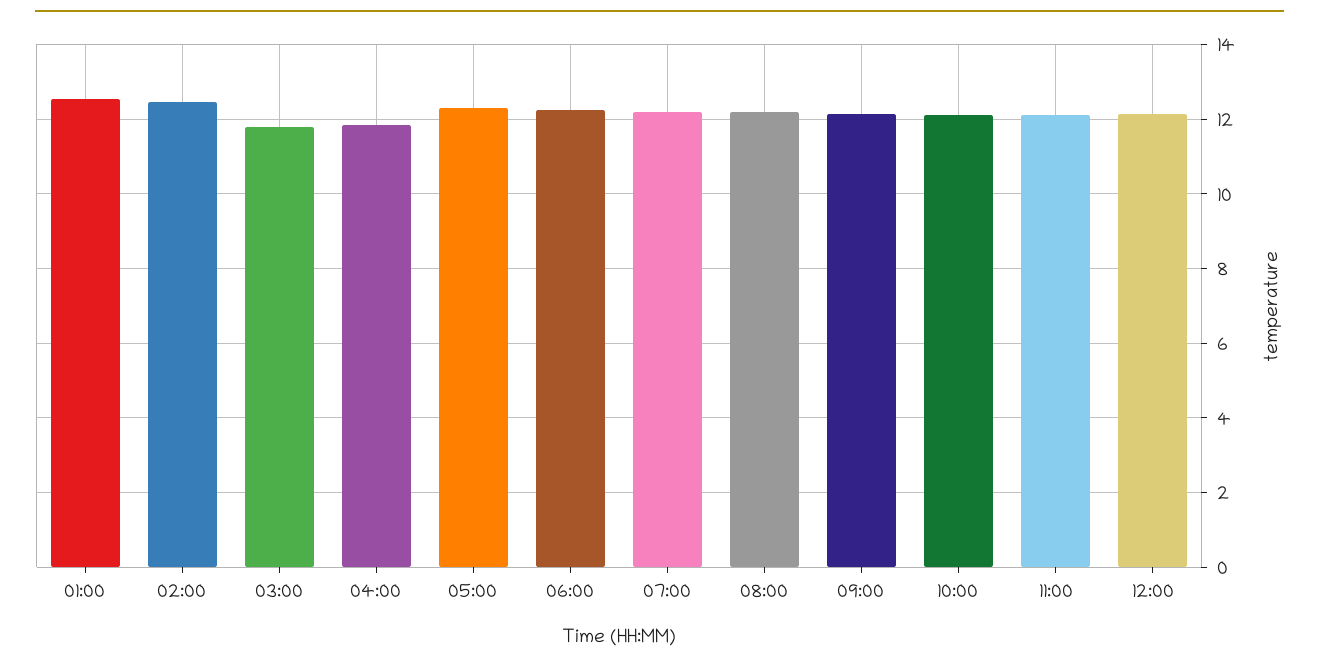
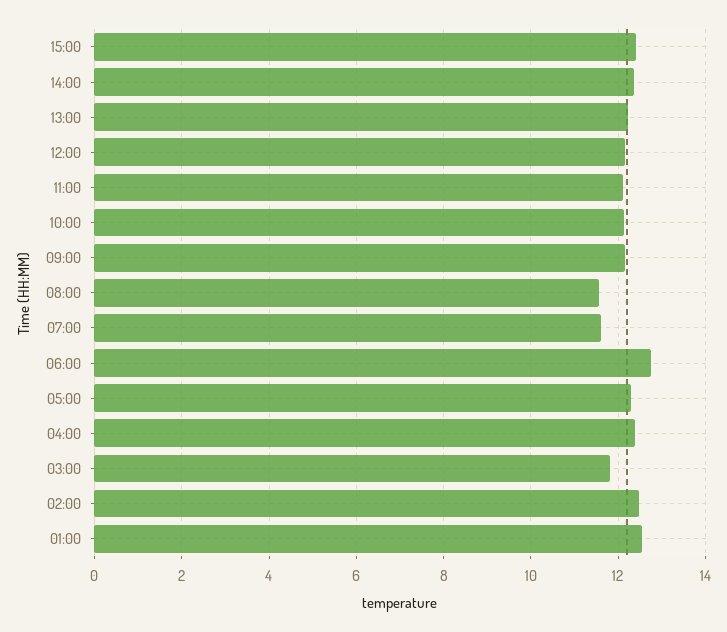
04:00: 11.8 -> 12.4
06:00: 12.2 -> 12.8
07:00: 12.2 -> 11.6
08:00: 12.2 -> 11.6
15:00: none -> 12.4
14:00: none -> 12.4
13:00: none -> 12.2

